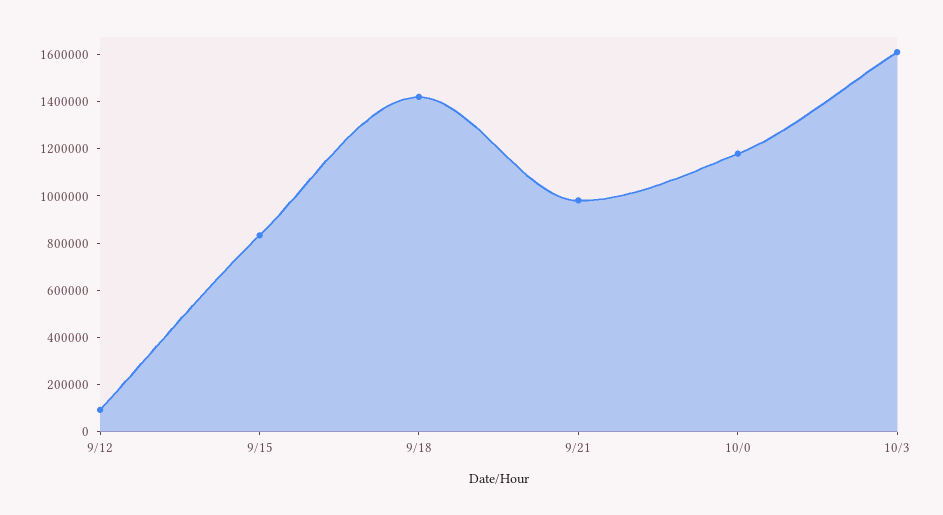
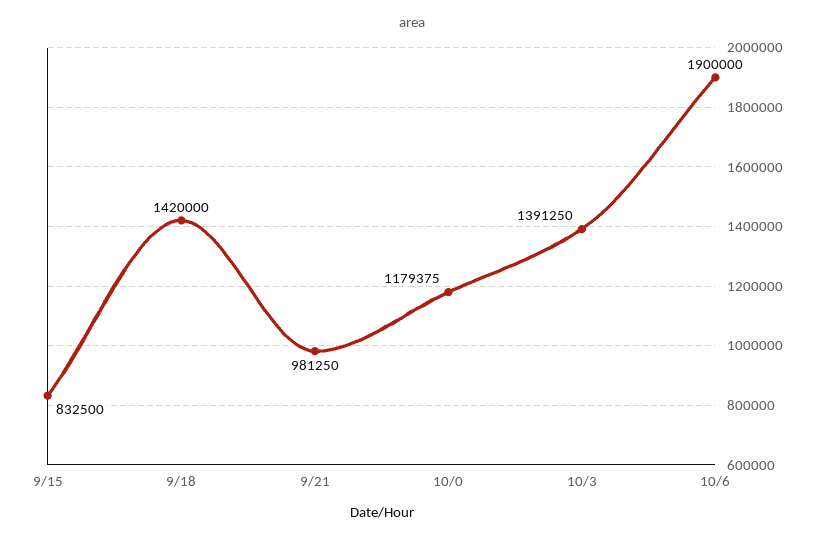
9/12: 100000 -> none
10/3: 1600000 -> 1391250
10/6: none -> 1900000

